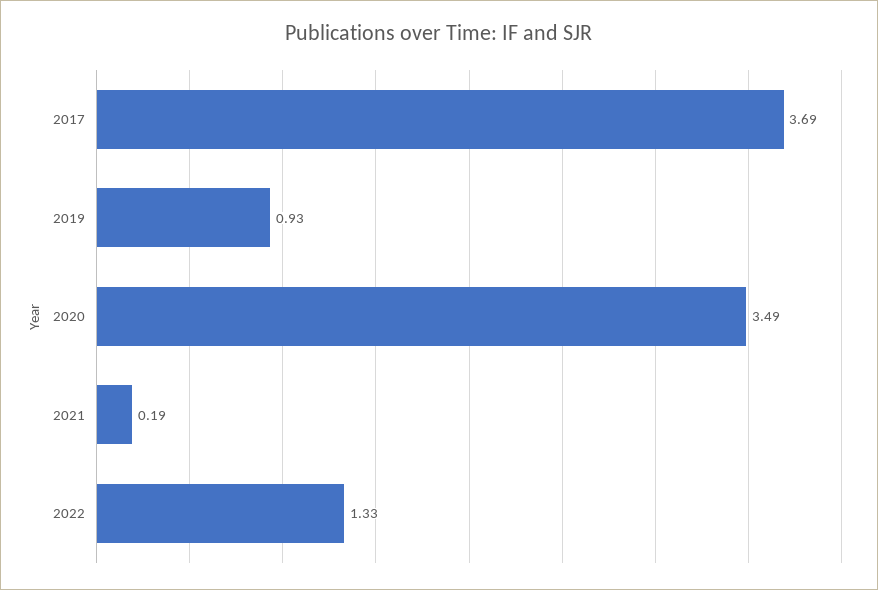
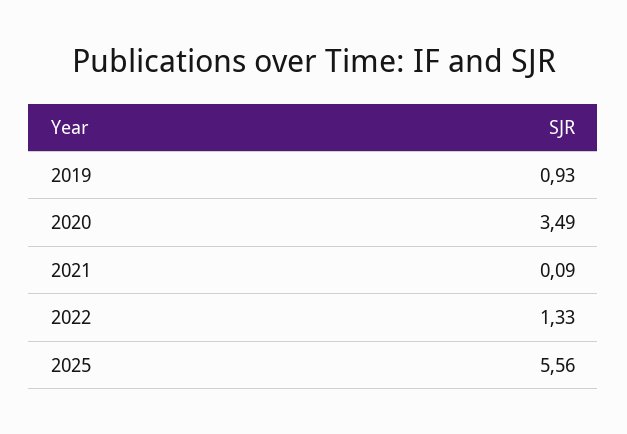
2017: 3.69 -> none
2021: 0.19 -> 0.09
2025: none -> 5.56

